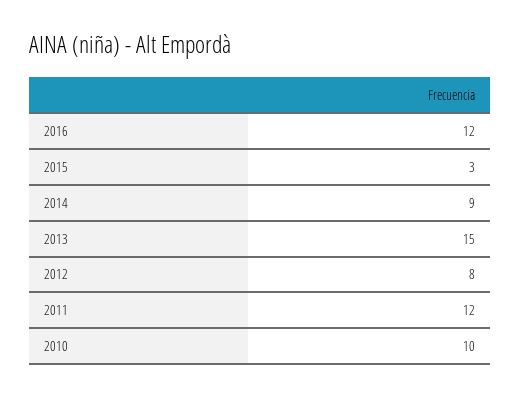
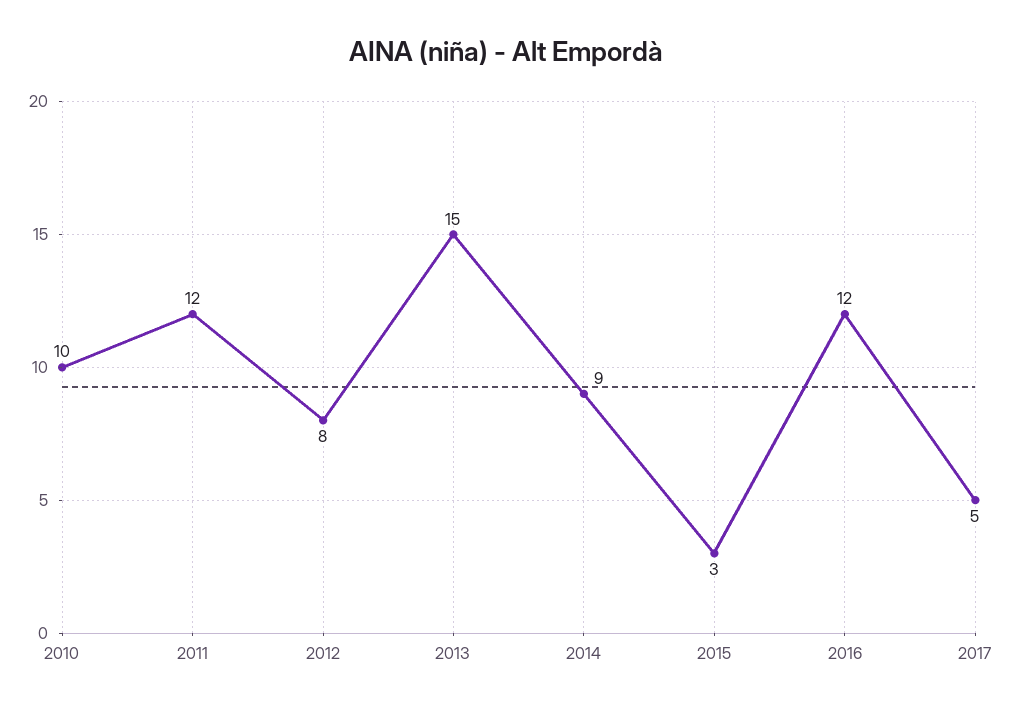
2017: none -> 5

